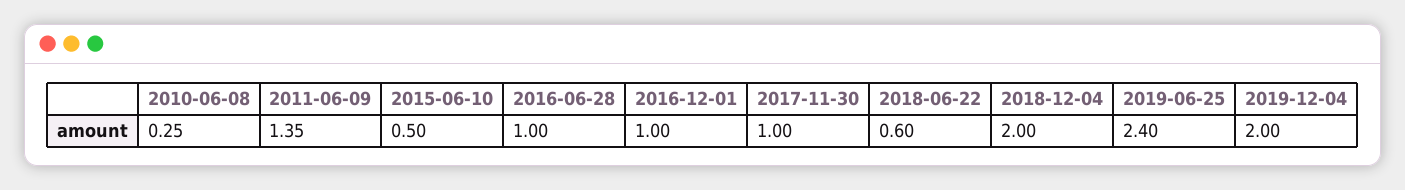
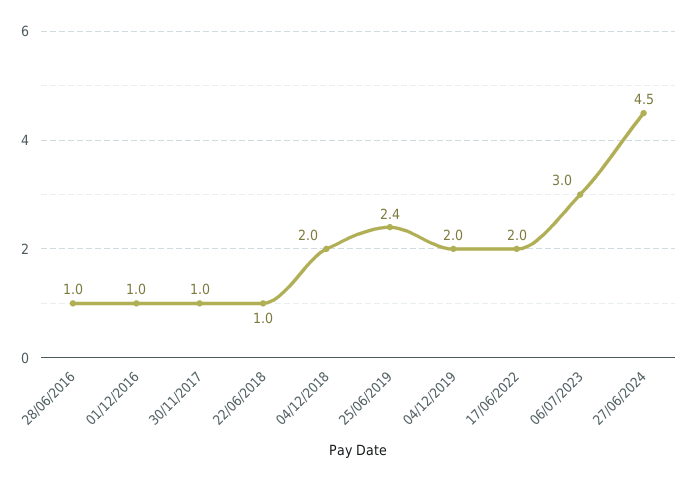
2010-06-08: 0.25 -> none
2011-06-09: 1.35 -> none
2015-06-10: 0.5 -> none
2018-06-22: 0.6 -> 1
17/06/2022: none -> 2
06/07/2023: none -> 3
27/06/2024: none -> 4.5

